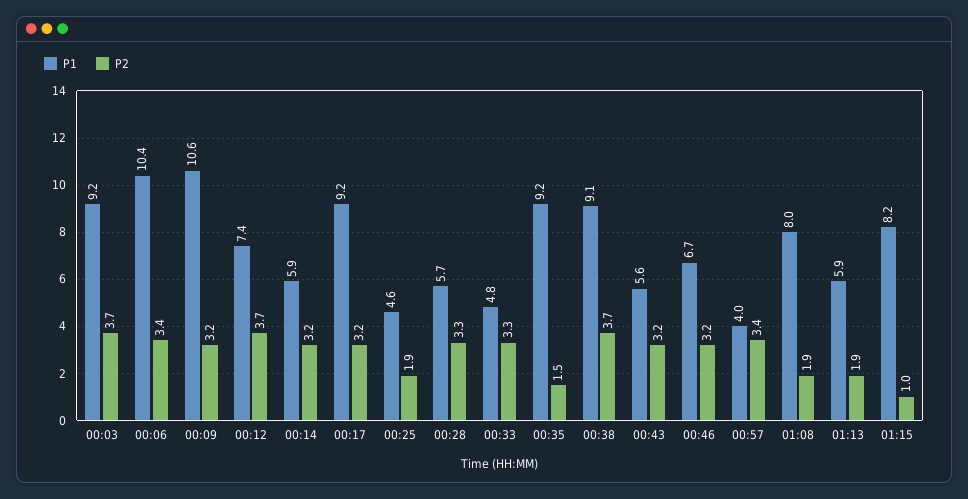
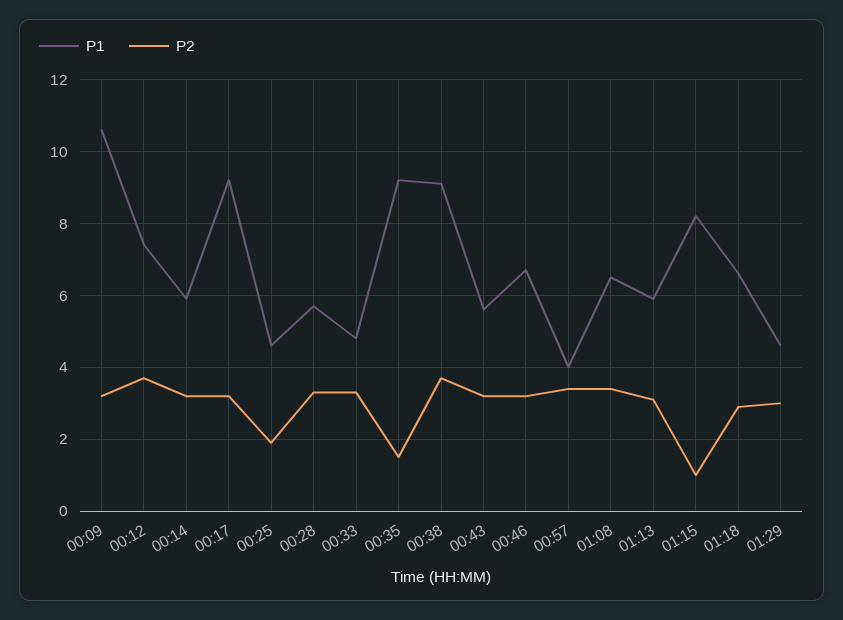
P1, 00:03: 9.2 -> none
P2, 00:03: 3.7 -> none
P1, 00:06: 10.4 -> none
P2, 00:06: 3.4 -> none
P1, 01:08: 8 -> 6.5
P2, 01:08: 1.9 -> 3.5
P2, 01:13: 1.9 -> 3
P1, 01:18: none -> 6.5
P2, 01:18: none -> 3
P1, 01:29: none -> 4.5
P2, 01:29: none -> 3

